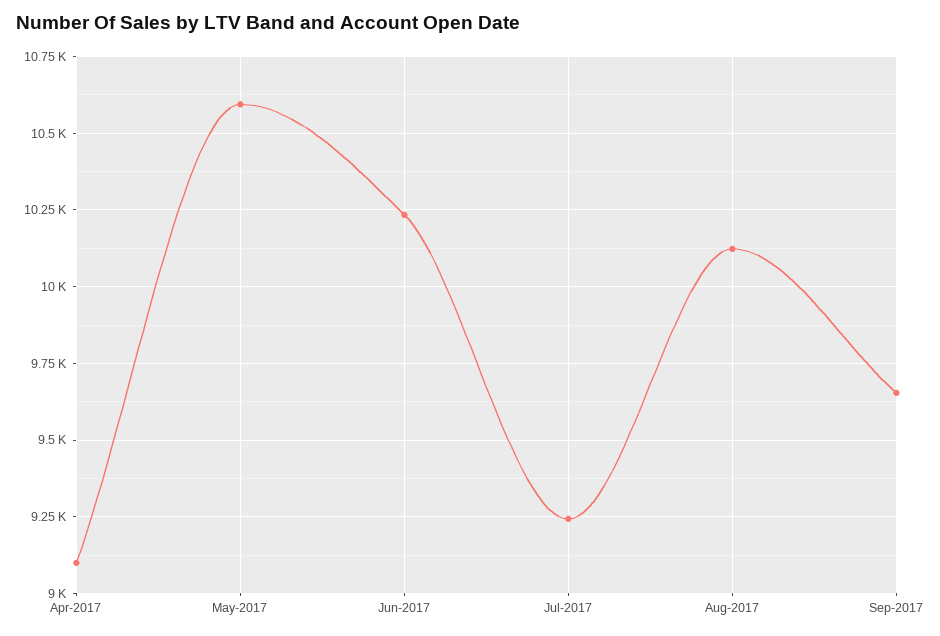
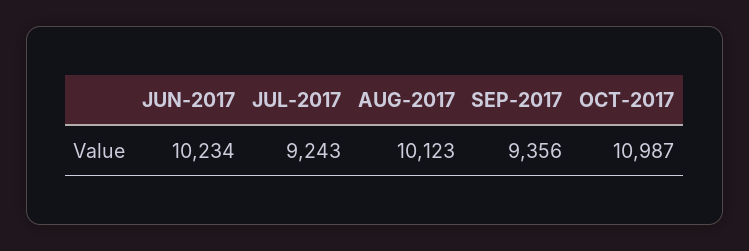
Apr-2017: 9100 -> none
May-2017: 10600 -> none
Sep-2017: 9650 -> 9356
OCT-2017: none -> 10987

